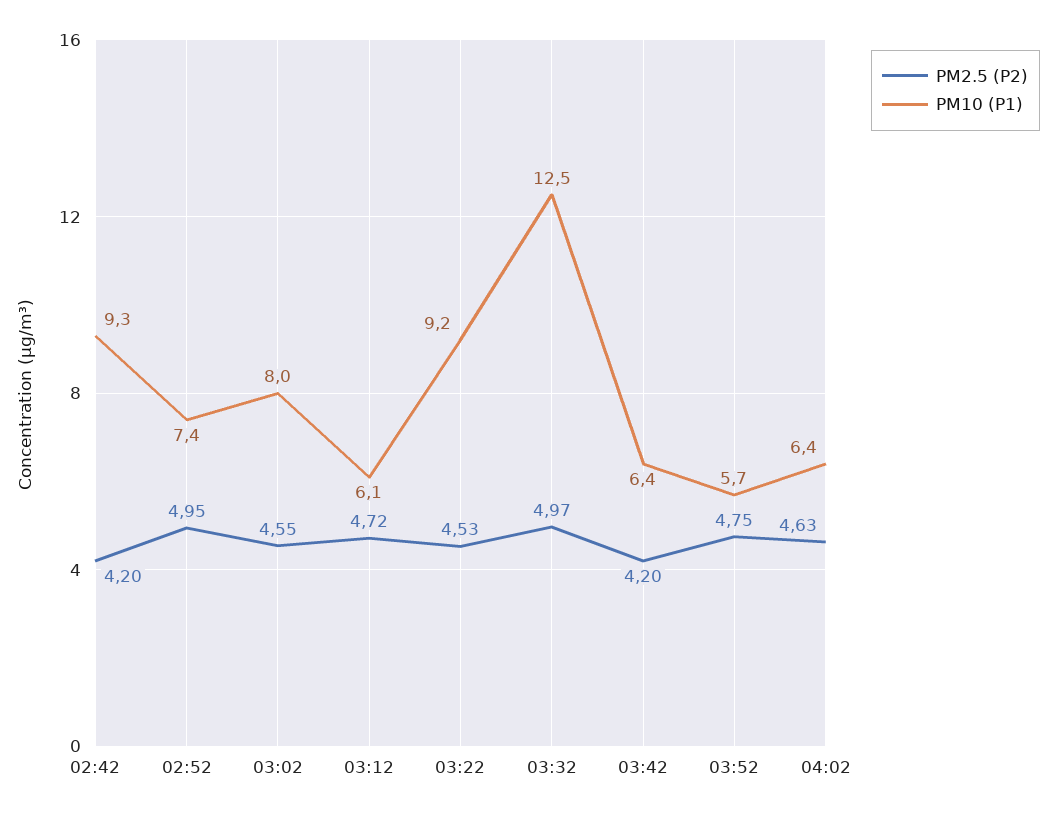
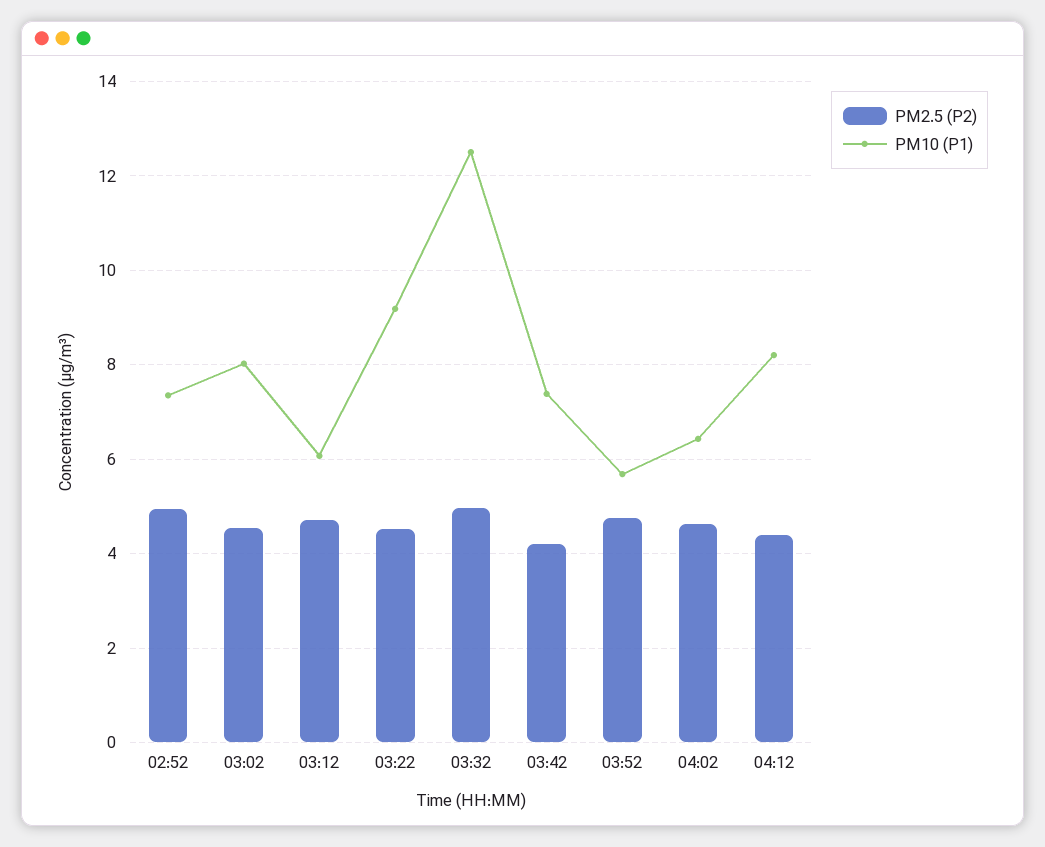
PM2.5 (P2), 02:42: 4.2 -> none
PM10 (P1), 02:42: 9.3 -> none
PM10 (P1), 03:42: 6.4 -> 7.4
PM2.5 (P2), 04:12: none -> 4.4
PM10 (P1), 04:12: none -> 8.2

